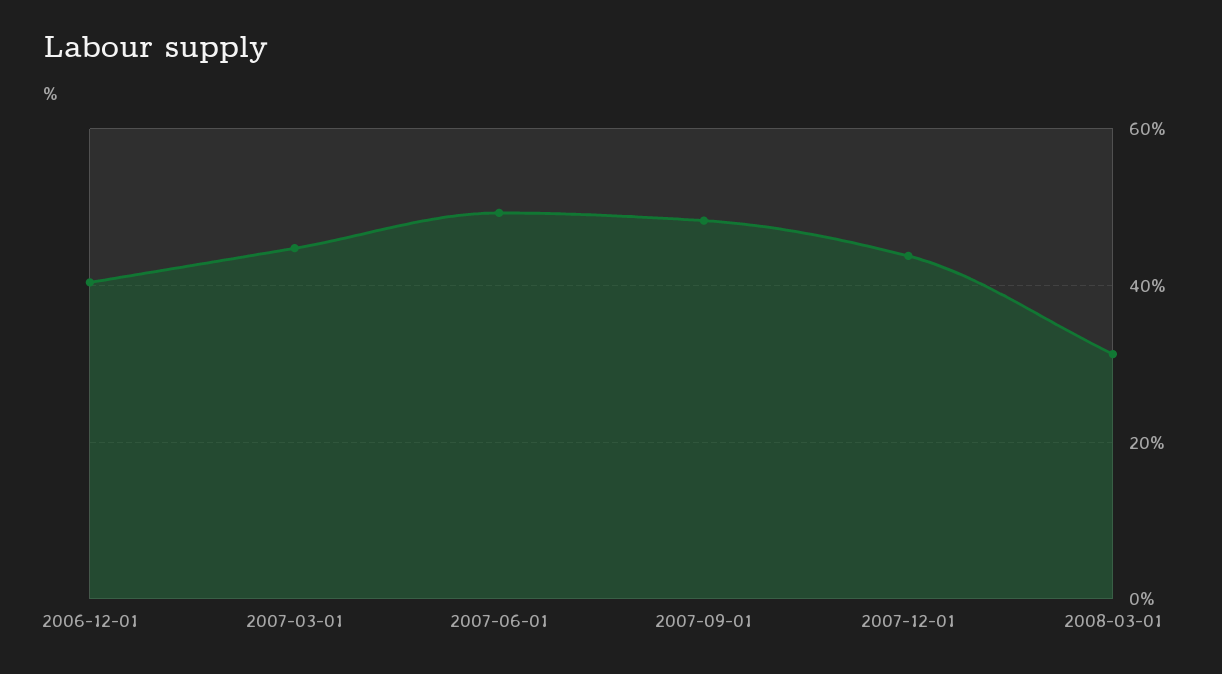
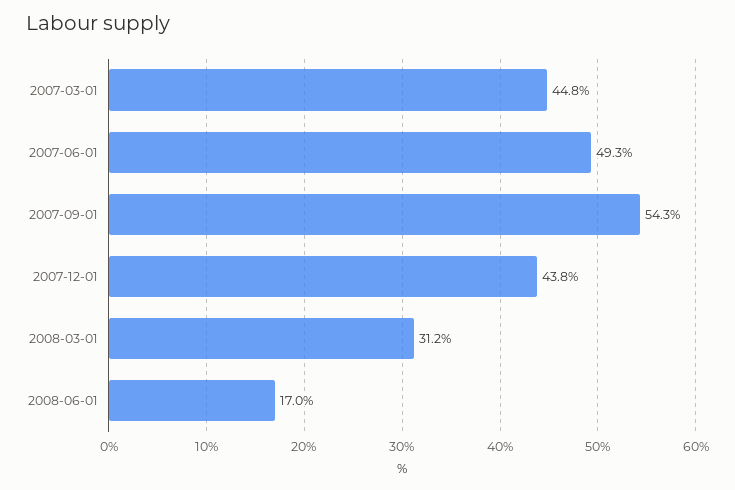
2006-12-01: 40 -> none
2007-09-01: 48 -> 54.3
2008-06-01: none -> 17

